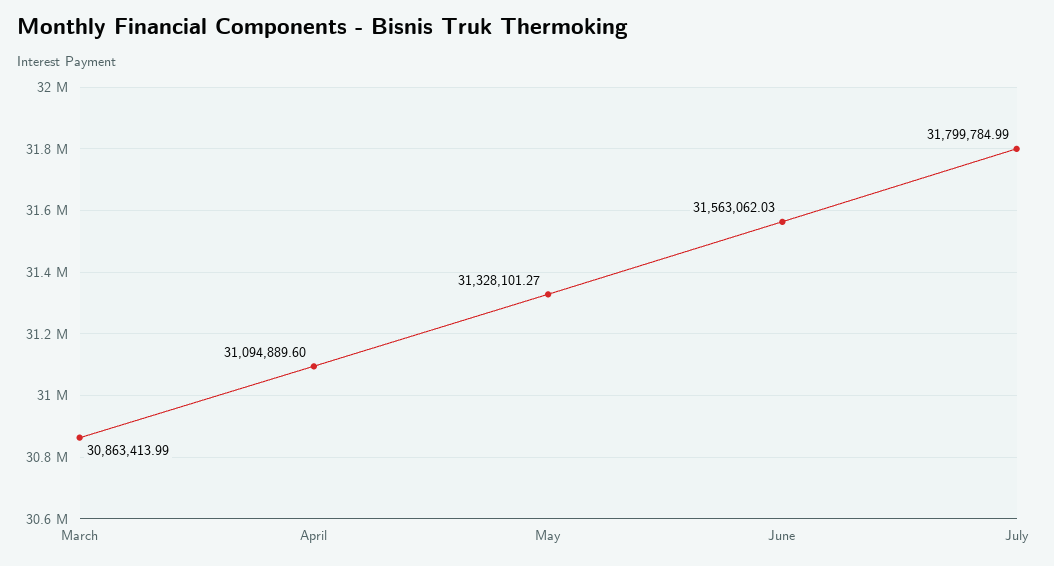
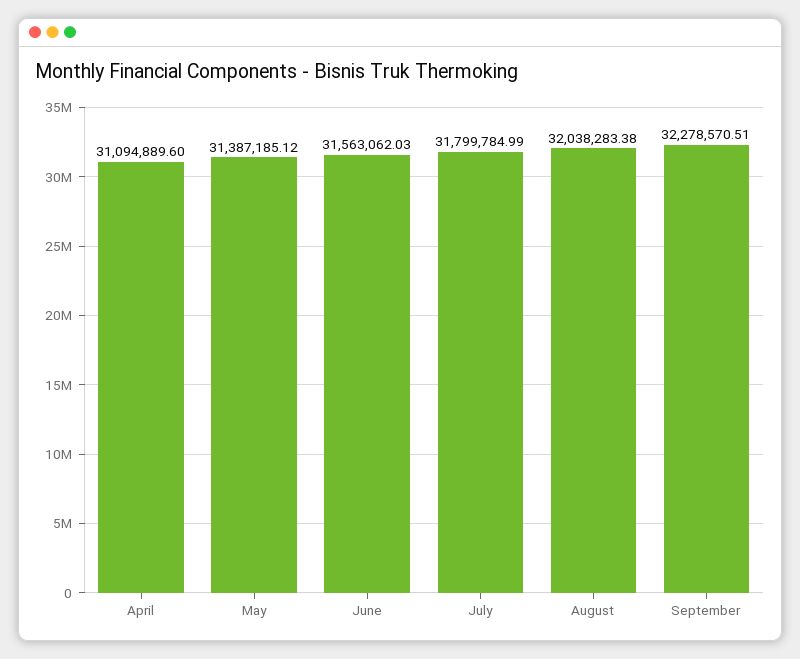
March: 30863413.99 -> none
May: 31328101.27 -> 31387185.12
August: none -> 32038283.38
September: none -> 32278570.51

